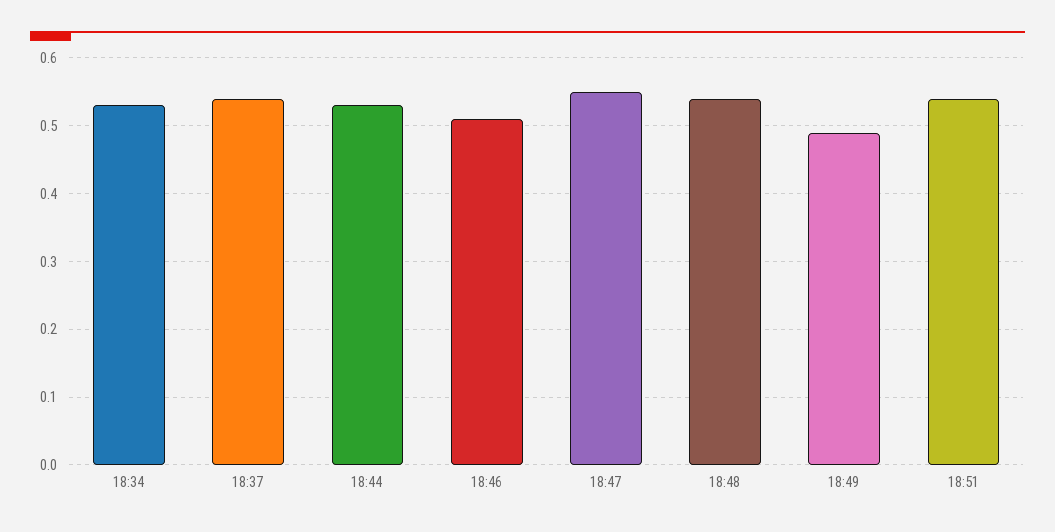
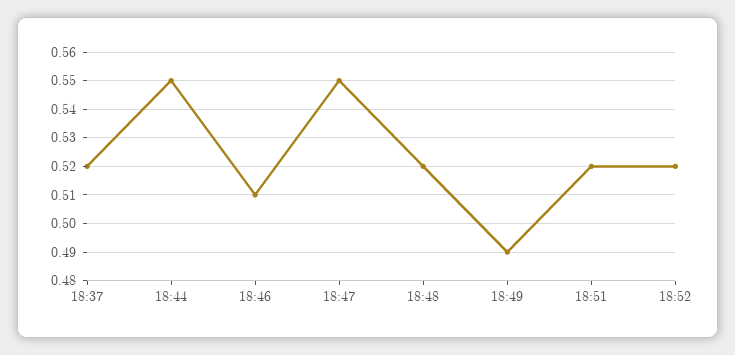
18:34: 0.53 -> none
18:37: 0.54 -> 0.52
18:44: 0.53 -> 0.55
18:48: 0.54 -> 0.52
18:51: 0.54 -> 0.52
18:52: none -> 0.52

